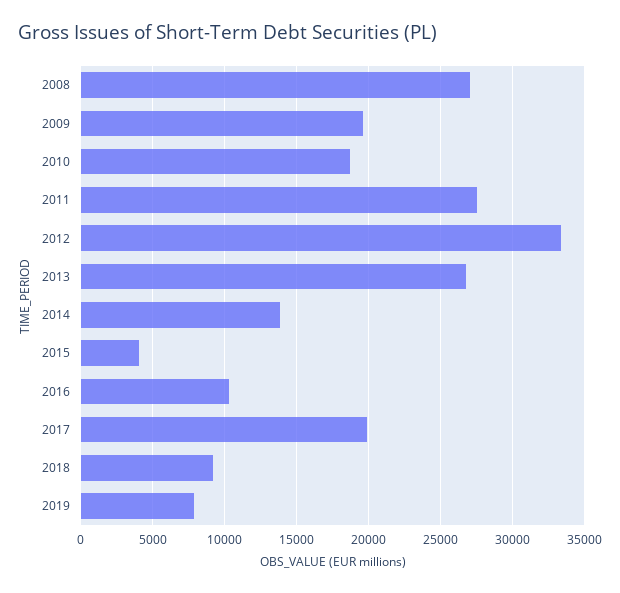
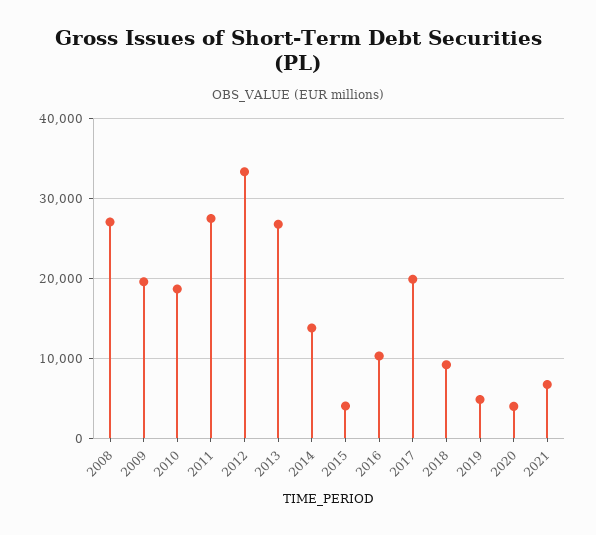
2019: 8000 -> 5000
2020: none -> 4000
2021: none -> 7000

